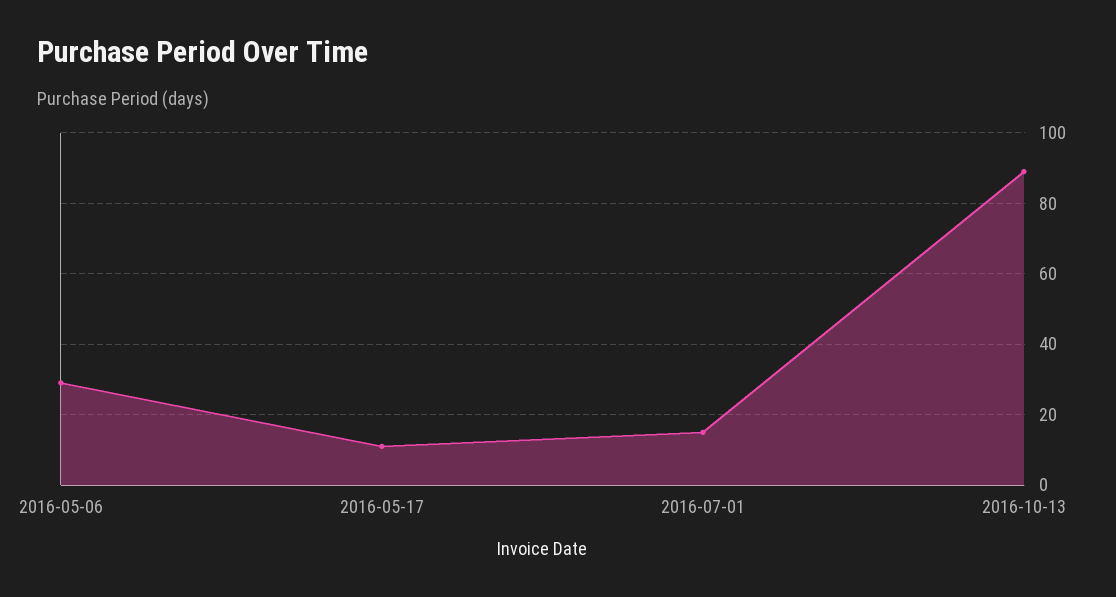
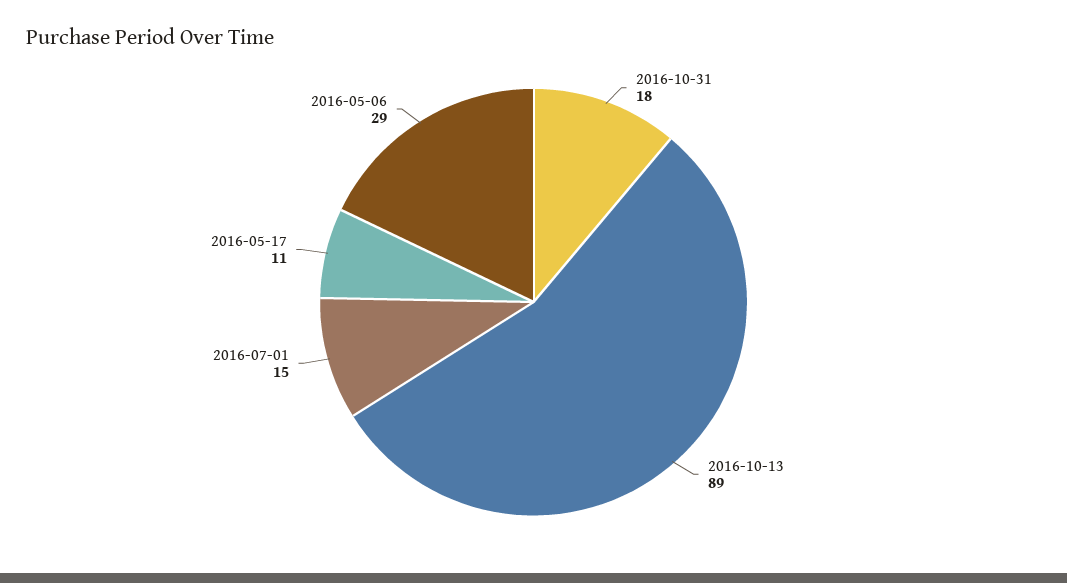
2016-10-31: none -> 18

